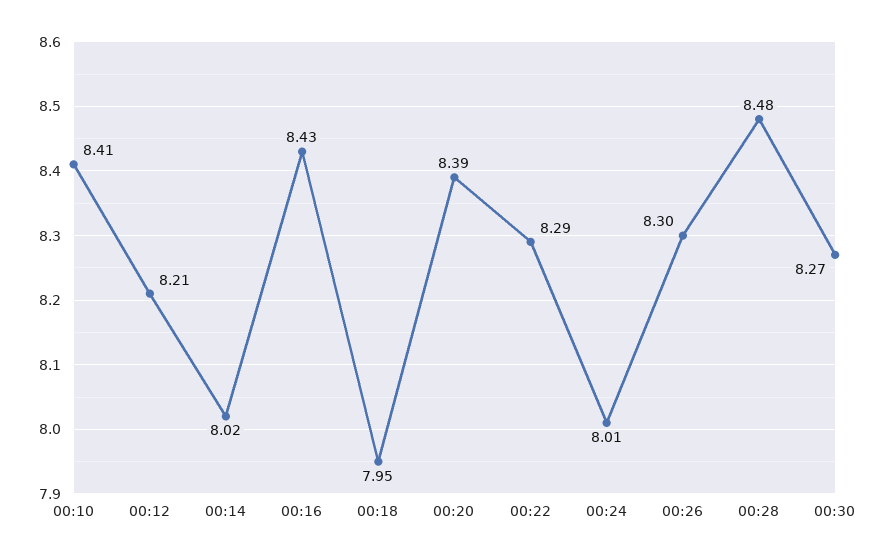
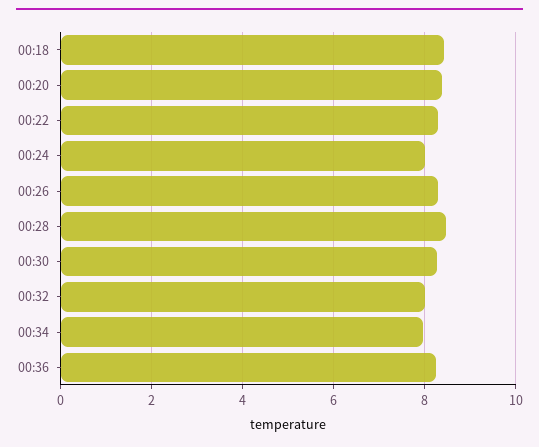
00:10: 8.41 -> none
00:12: 8.21 -> none
00:14: 8.02 -> none
00:16: 8.43 -> none
00:18: 7.95 -> 8.4
00:32: none -> 8
00:34: none -> 8
00:36: none -> 8.2

